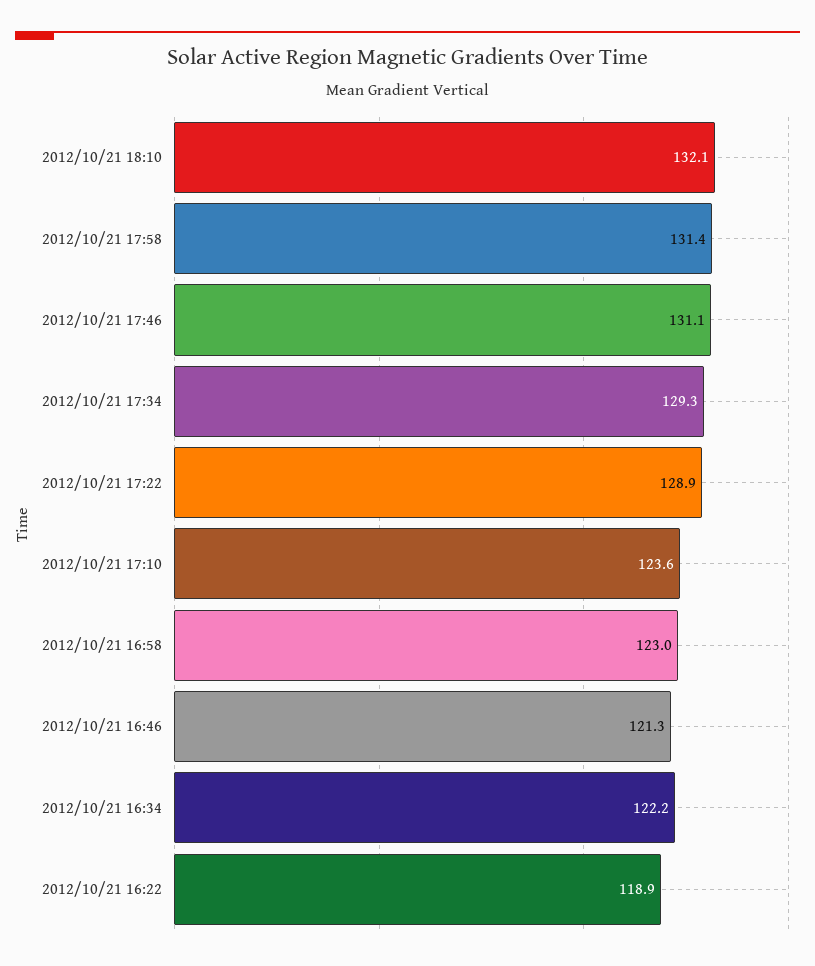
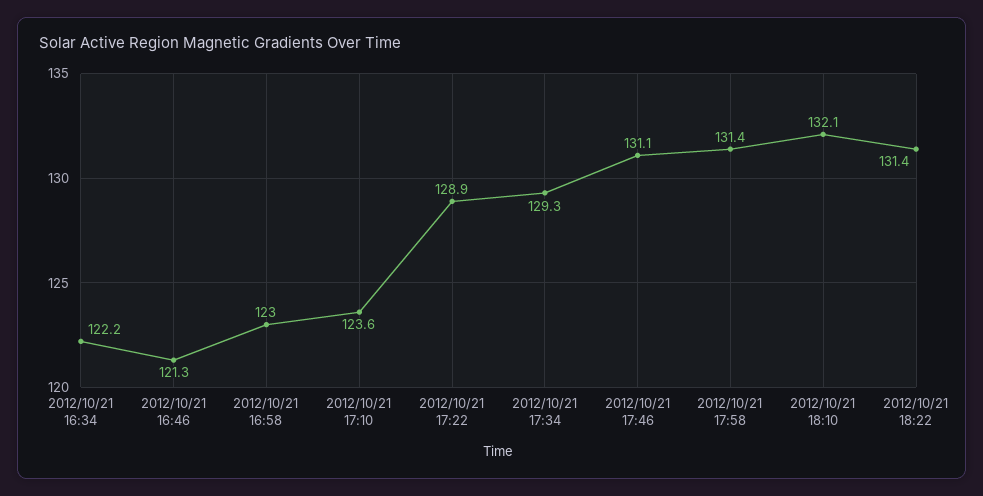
2012/10/21 16:22: 118.9 -> none
2012/10/21 18:22: none -> 131.4

